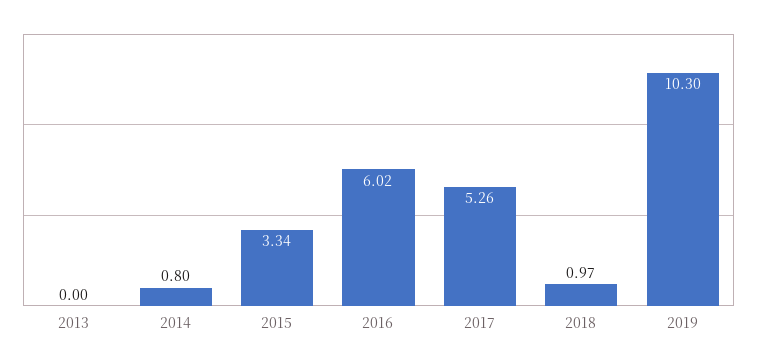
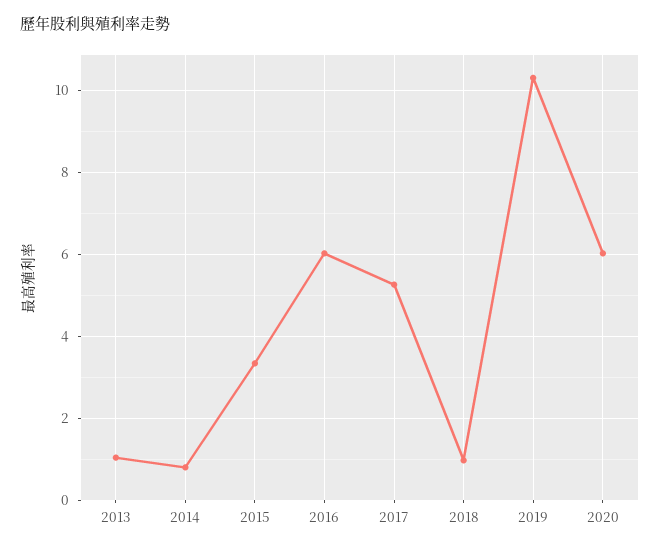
2013: 0 -> 1
2020: none -> 6

